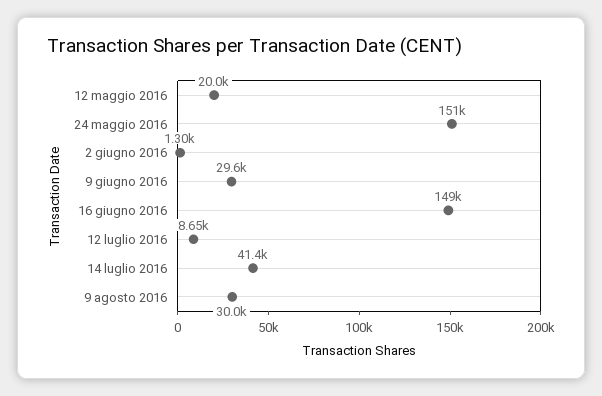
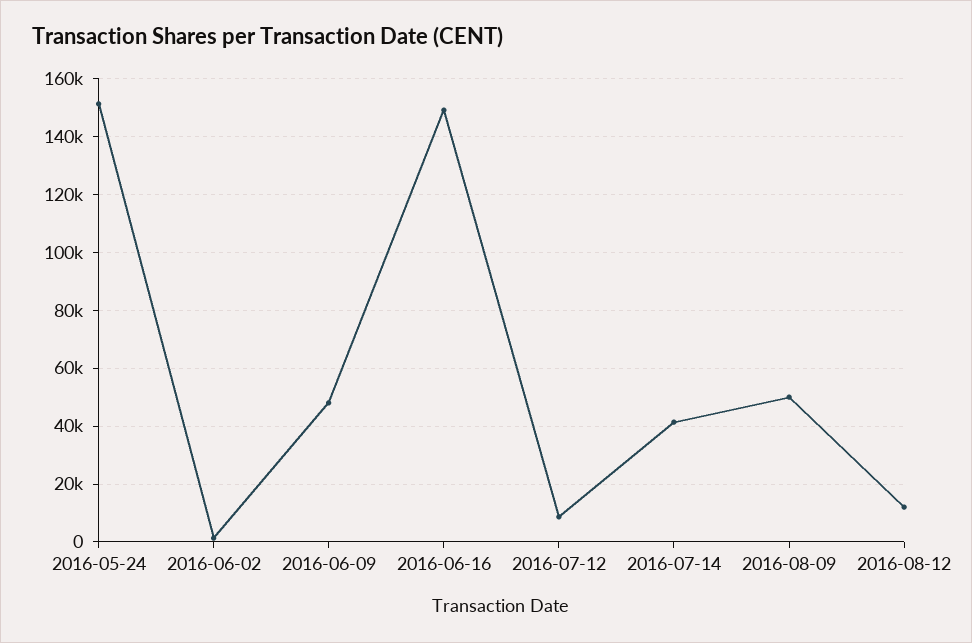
12 maggio 2016: 20000 -> none
9 giugno 2016: 29600 -> 47500
9 agosto 2016: 30000 -> 50000
2016-08-12: none -> 12500

